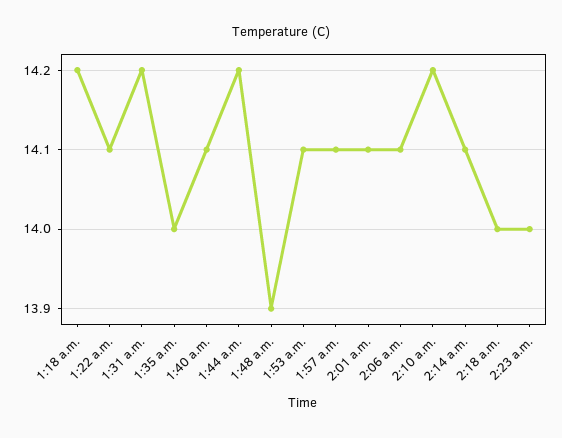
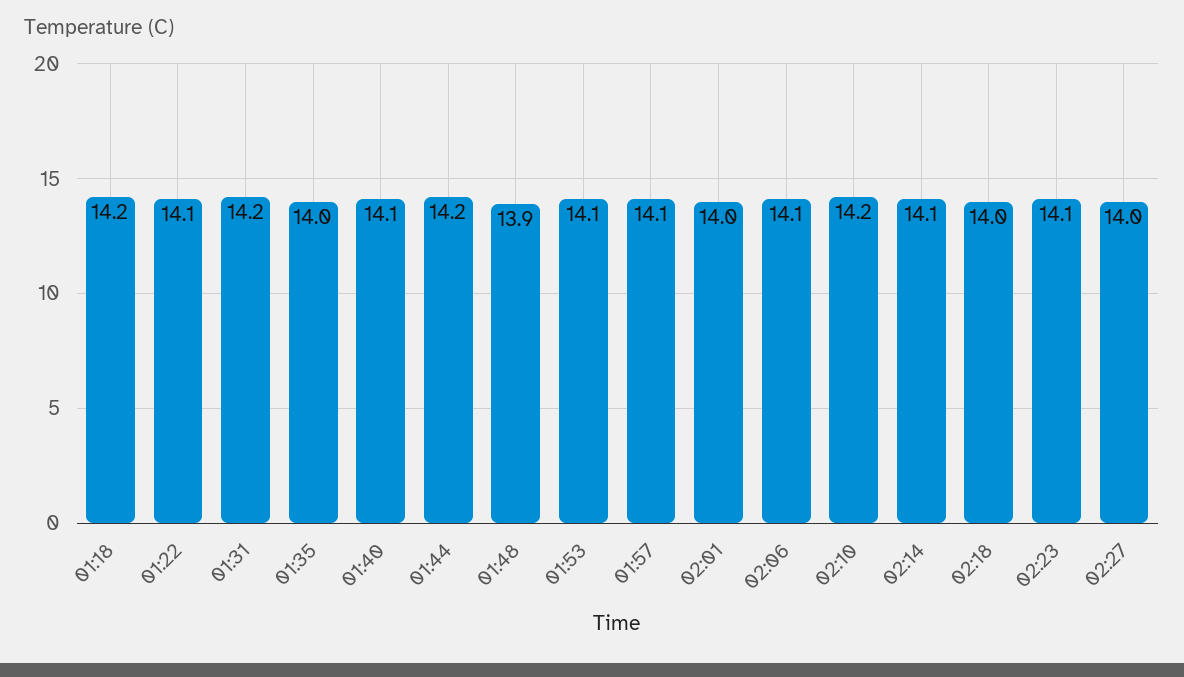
2:01 a.m.: 14.1 -> 14
2:23 a.m.: 14 -> 14.1
02:27: none -> 14

